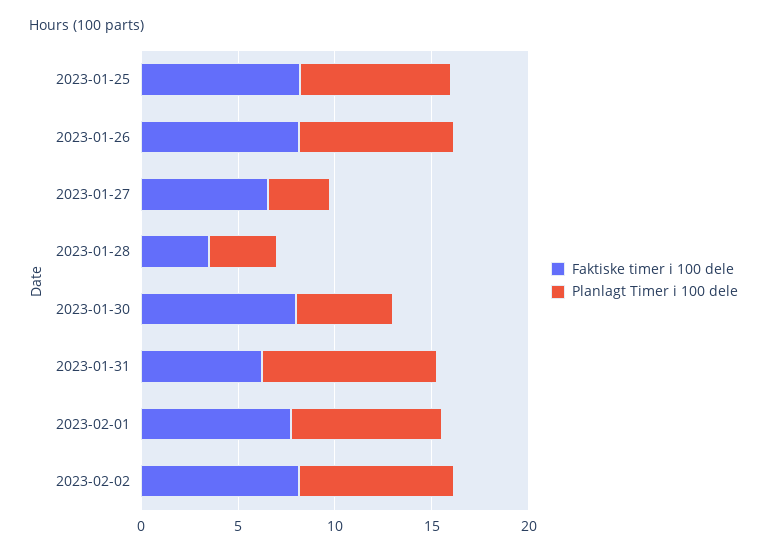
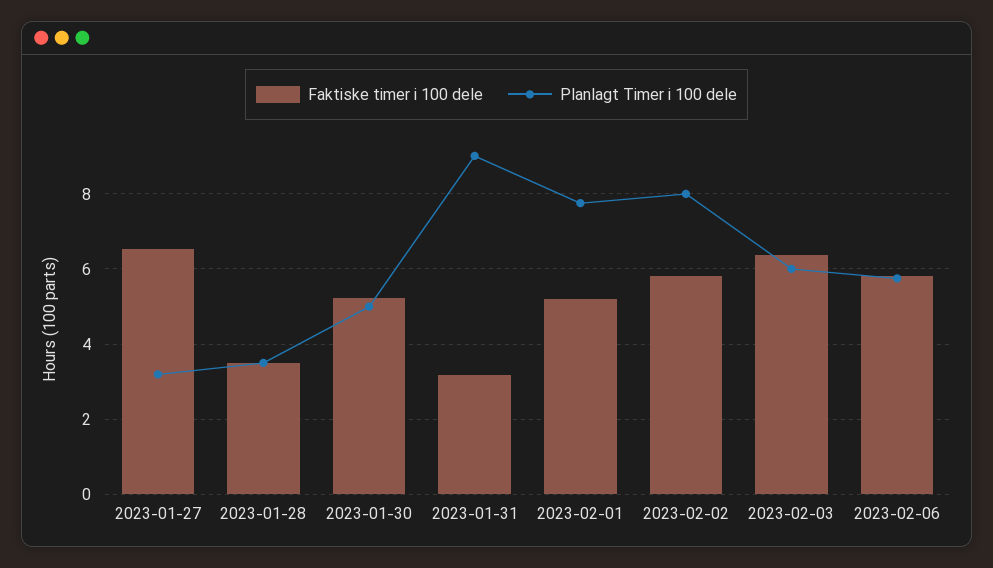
Faktiske timer i 100 dele, 2023-01-25: 8 -> none
Planlagt Timer i 100 dele, 2023-01-25: 8 -> none
Faktiske timer i 100 dele, 2023-01-26: 8 -> none
Planlagt Timer i 100 dele, 2023-01-26: 8 -> none
Faktiske timer i 100 dele, 2023-01-30: 8 -> 5.2
Faktiske timer i 100 dele, 2023-01-31: 6 -> 3.2
Faktiske timer i 100 dele, 2023-02-01: 8 -> 5.2
Faktiske timer i 100 dele, 2023-02-02: 8 -> 5.8
Faktiske timer i 100 dele, 2023-02-03: none -> 6.4
Planlagt Timer i 100 dele, 2023-02-03: none -> 6
Faktiske timer i 100 dele, 2023-02-06: none -> 5.8
Planlagt Timer i 100 dele, 2023-02-06: none -> 5.8

